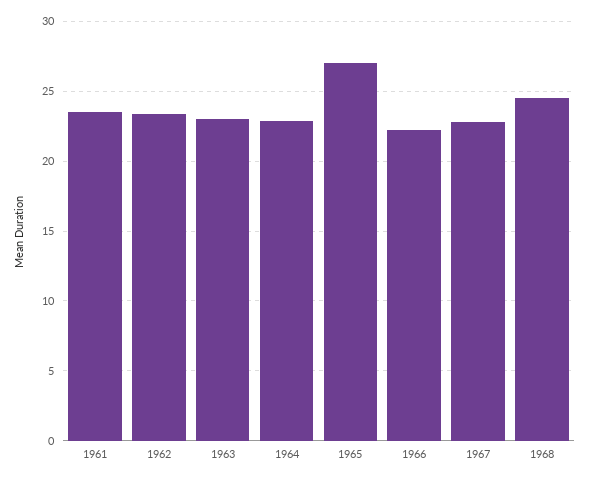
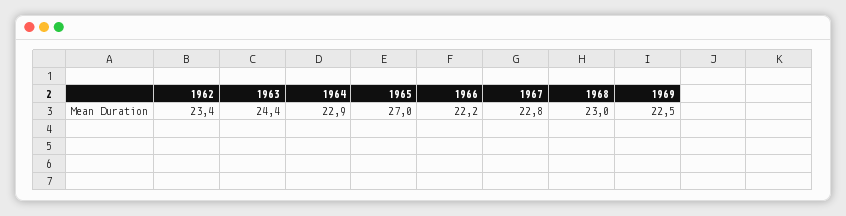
1961: 23.5 -> none
1963: 23 -> 24.4
1968: 24.5 -> 23
1969: none -> 22.5

